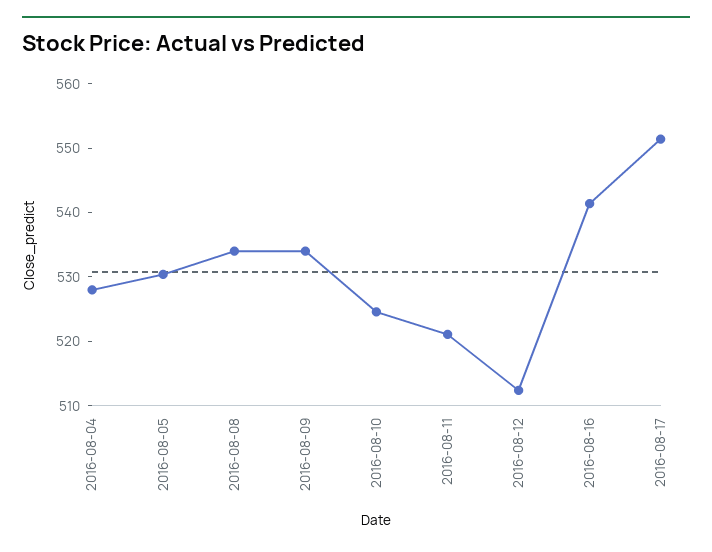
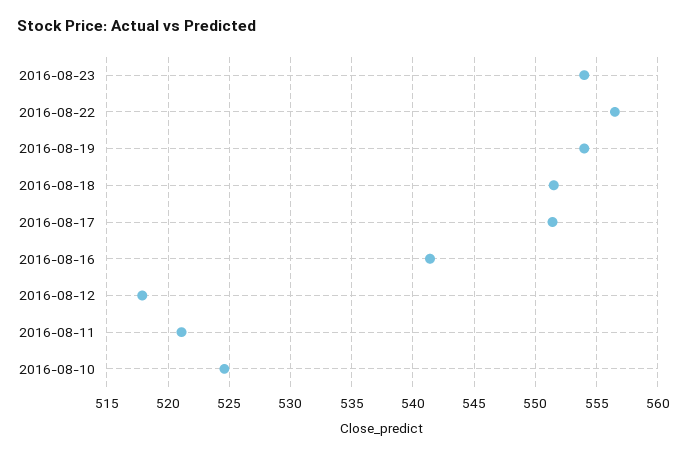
2016-08-04: 528 -> none
2016-08-05: 530 -> none
2016-08-08: 534 -> none
2016-08-09: 534 -> none
2016-08-12: 512 -> 518
2016-08-23: none -> 554
2016-08-22: none -> 556.5
2016-08-19: none -> 554
2016-08-18: none -> 551.5

